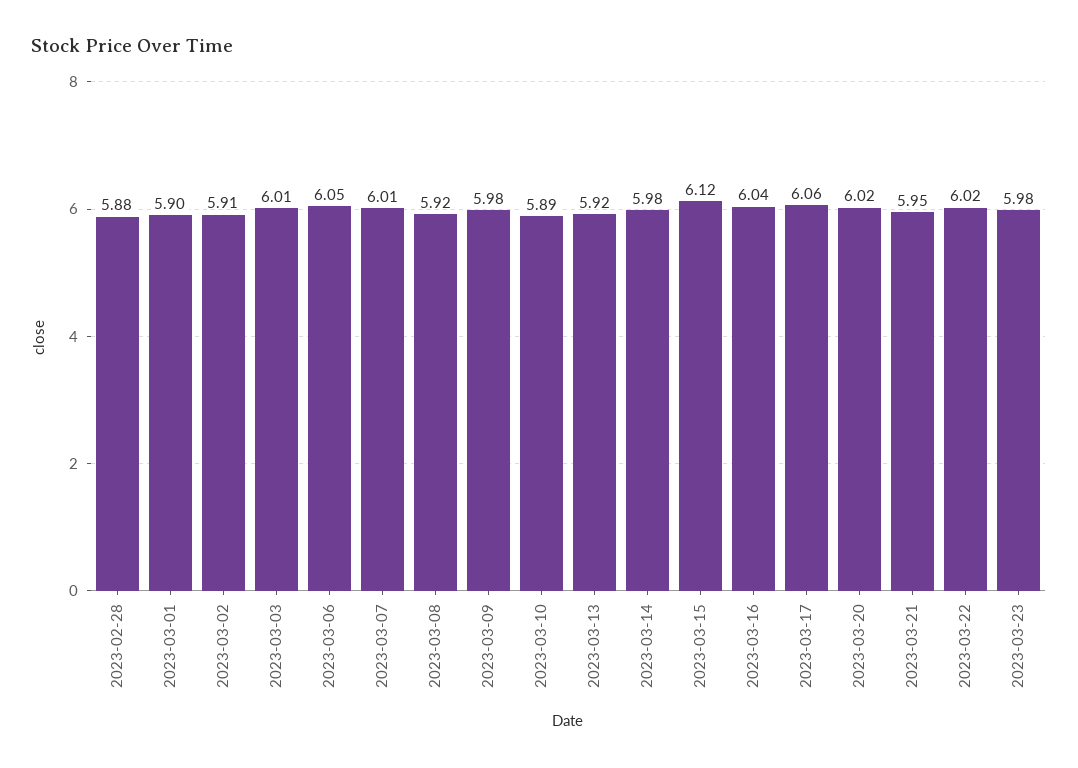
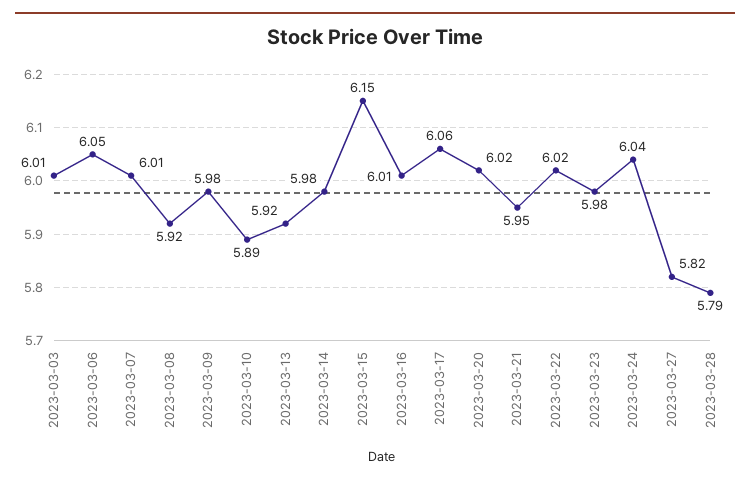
2023-02-28: 5.88 -> none
2023-03-01: 5.9 -> none
2023-03-02: 5.91 -> none
2023-03-15: 6.12 -> 6.15
2023-03-16: 6.04 -> 6.01
2023-03-24: none -> 6.04
2023-03-27: none -> 5.82
2023-03-28: none -> 5.79

